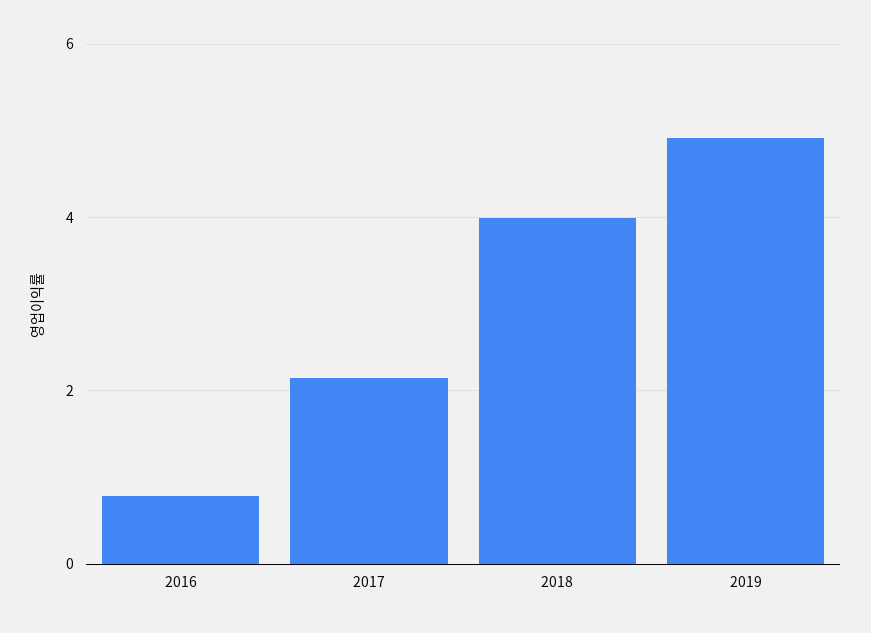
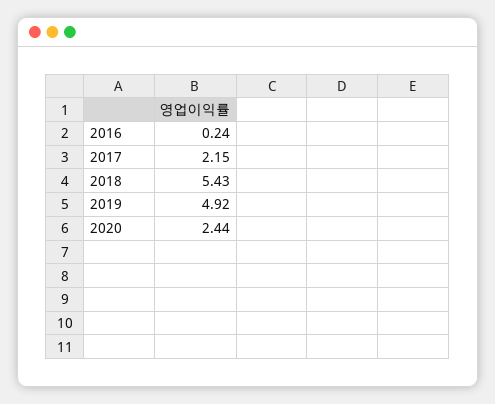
2016: 0.8 -> 0.24
2018: 4 -> 5.43
2020: none -> 2.44

